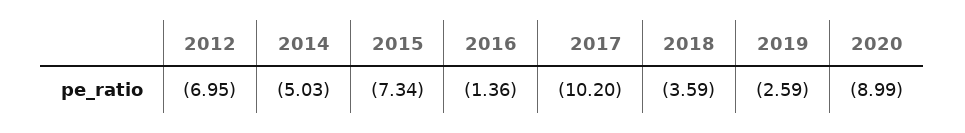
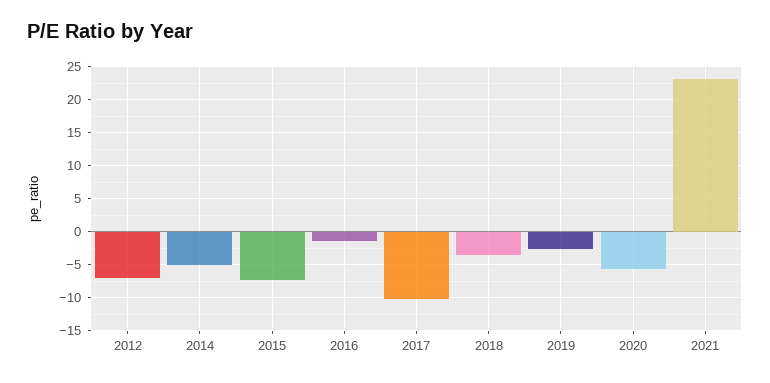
2020: -8.99 -> -6
2021: none -> 23

